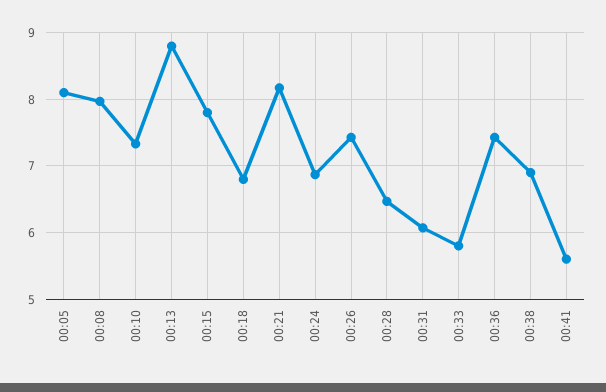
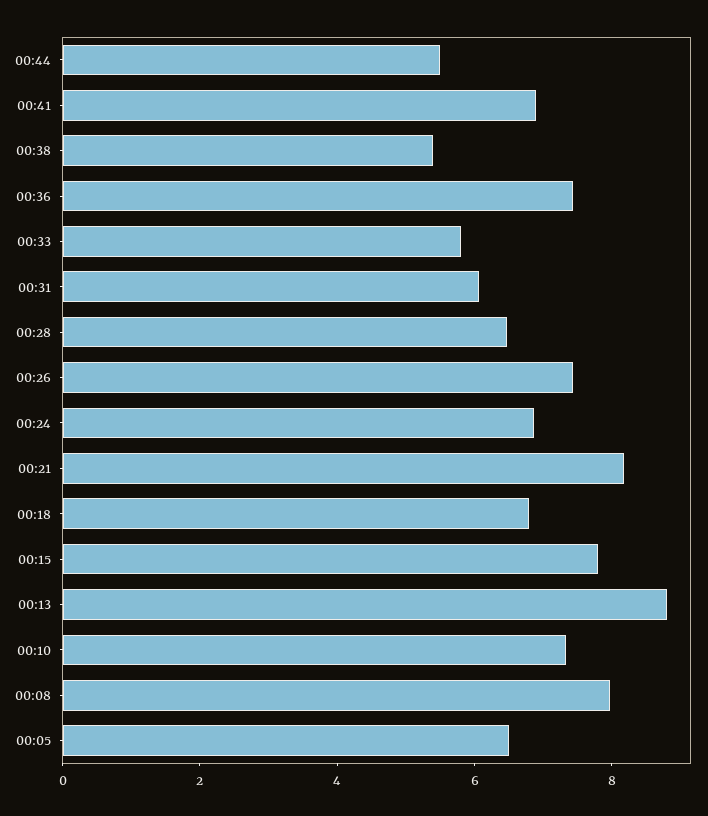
00:05: 8.1 -> 6.5
00:38: 6.9 -> 5.5
00:41: 5.6 -> 7
00:44: none -> 5.5

